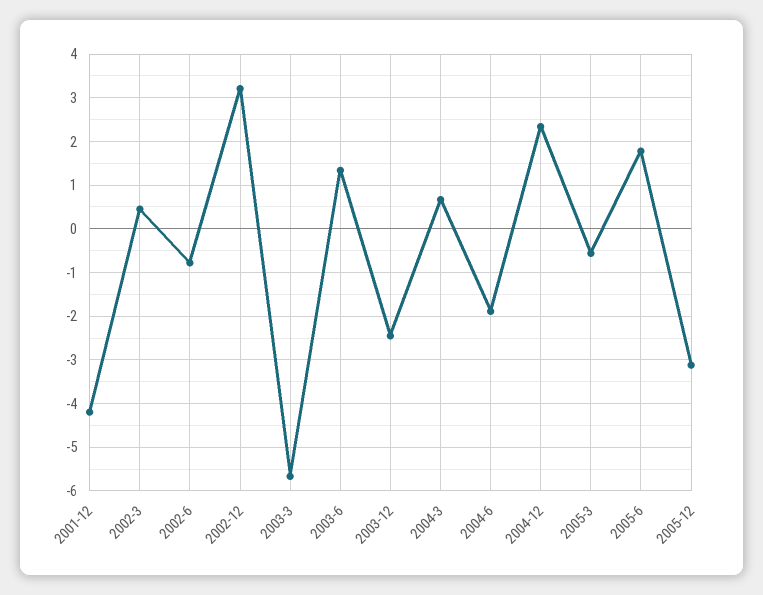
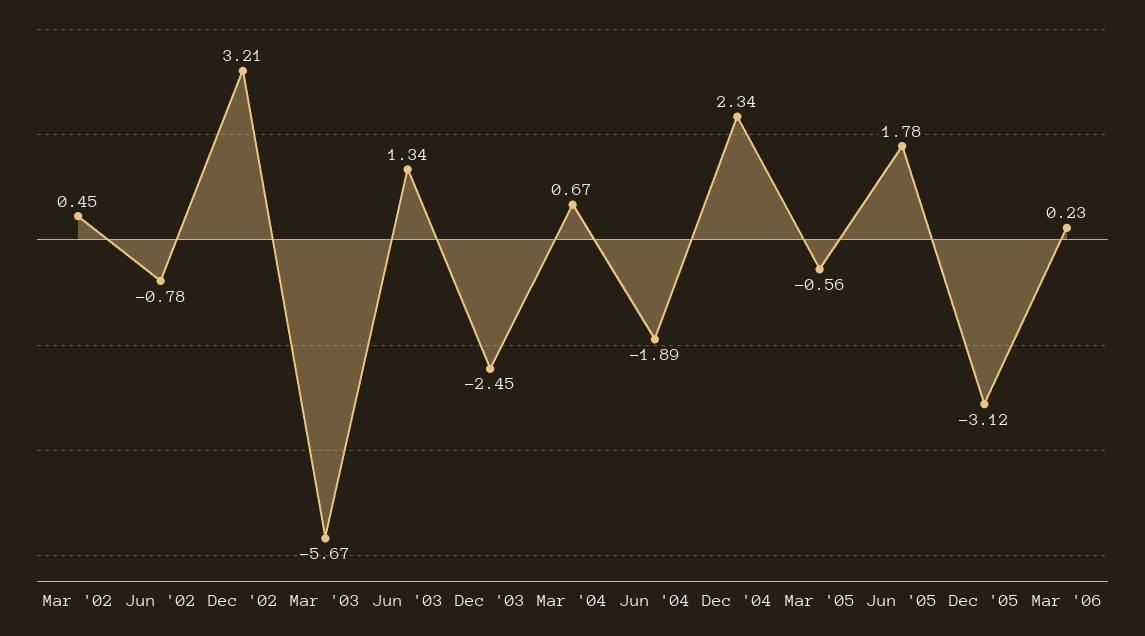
2001-12: -4.2 -> none
Mar '06: none -> 0.23

